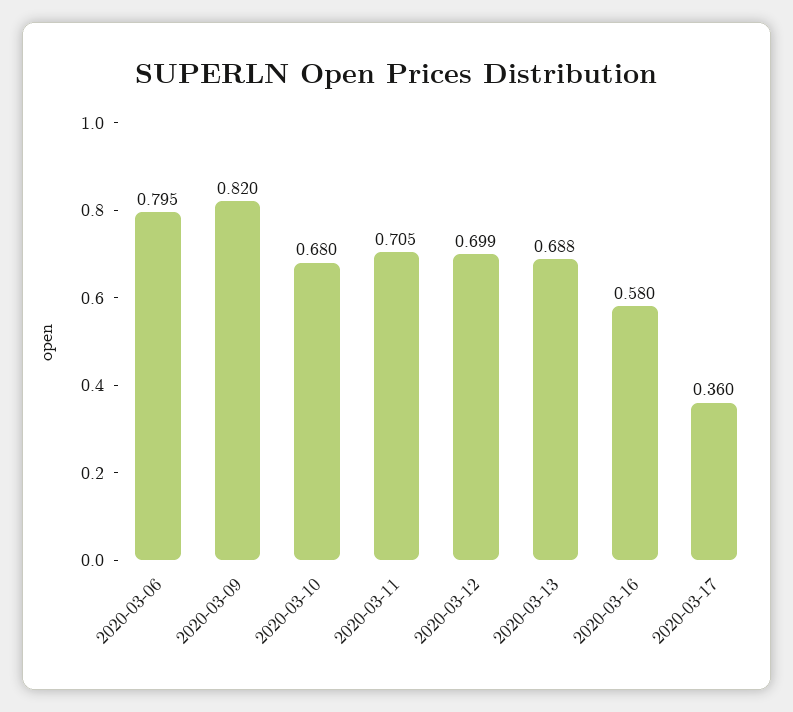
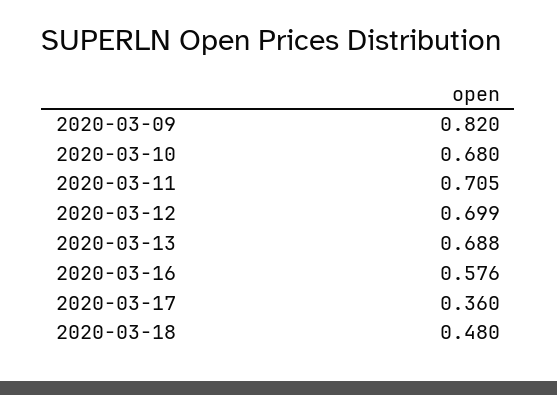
2020-03-06: 0.795 -> none
2020-03-16: 0.58 -> 0.576
2020-03-18: none -> 0.48

